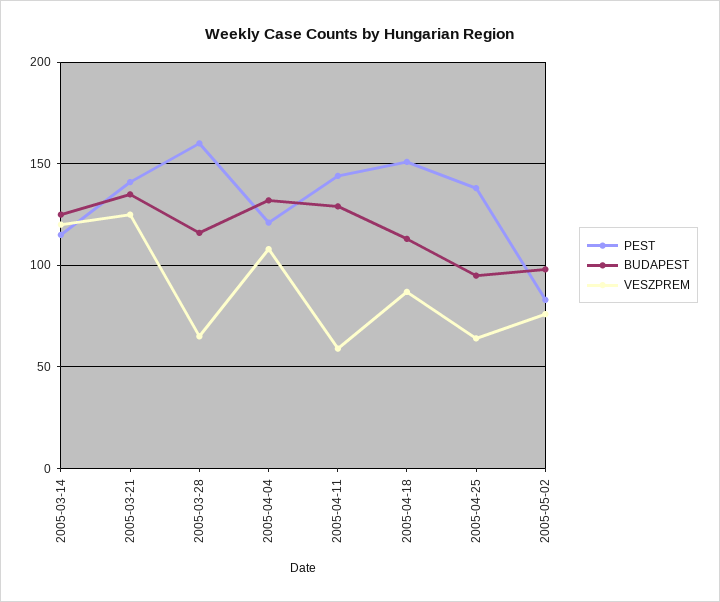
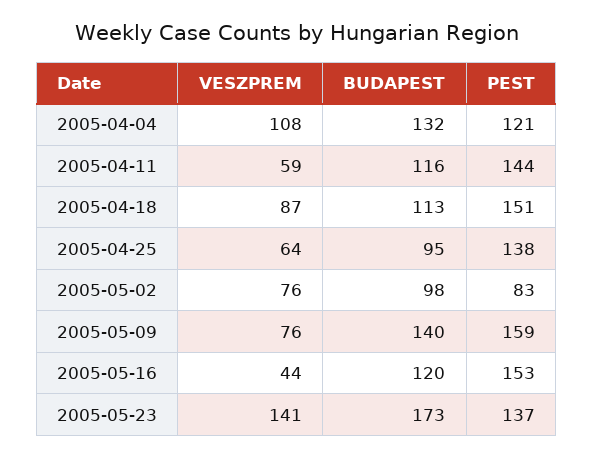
PEST, 2005-03-14: 115 -> none
BUDAPEST, 2005-03-14: 125 -> none
VESZPREM, 2005-03-14: 120 -> none
PEST, 2005-03-21: 140 -> none
BUDAPEST, 2005-03-21: 135 -> none
VESZPREM, 2005-03-21: 125 -> none
PEST, 2005-03-28: 160 -> none
BUDAPEST, 2005-03-28: 115 -> none
VESZPREM, 2005-03-28: 65 -> none
BUDAPEST, 2005-04-11: 130 -> 116
VESZPREM, 2005-05-09: none -> 76
BUDAPEST, 2005-05-09: none -> 140
PEST, 2005-05-09: none -> 159
VESZPREM, 2005-05-16: none -> 44
BUDAPEST, 2005-05-16: none -> 120
PEST, 2005-05-16: none -> 153
VESZPREM, 2005-05-23: none -> 141
BUDAPEST, 2005-05-23: none -> 173
PEST, 2005-05-23: none -> 137

